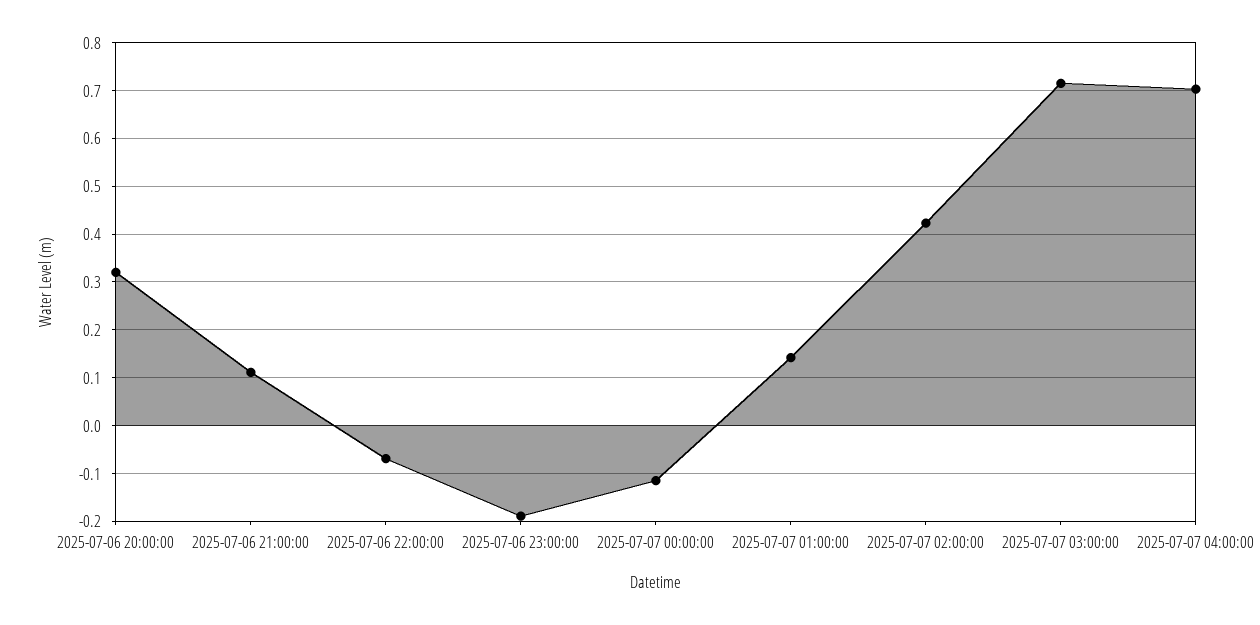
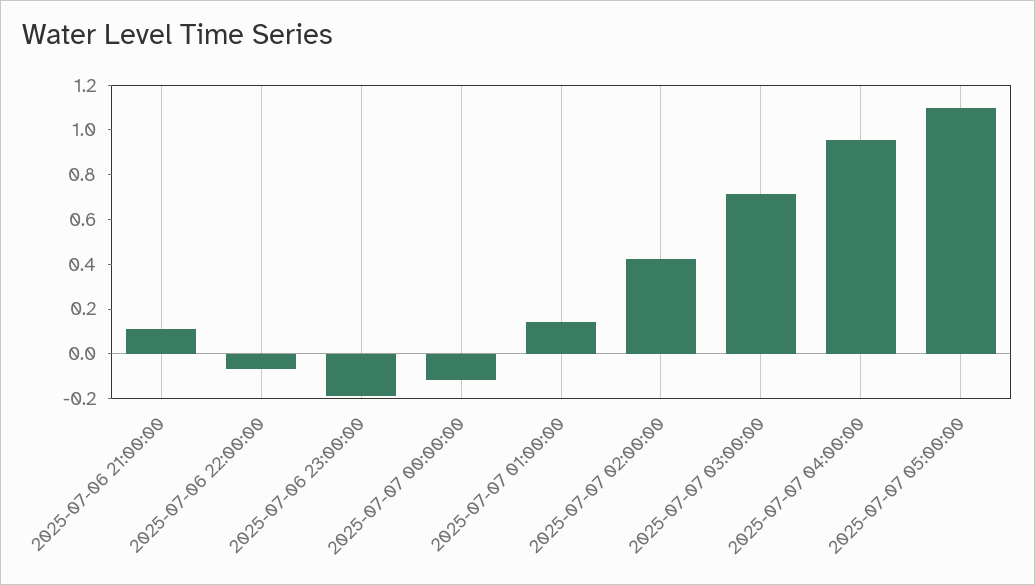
2025-07-06 20:00:00: 0.32 -> none
2025-07-07 04:00:00: 0.7 -> 0.95
2025-07-07 05:00:00: none -> 1.1

